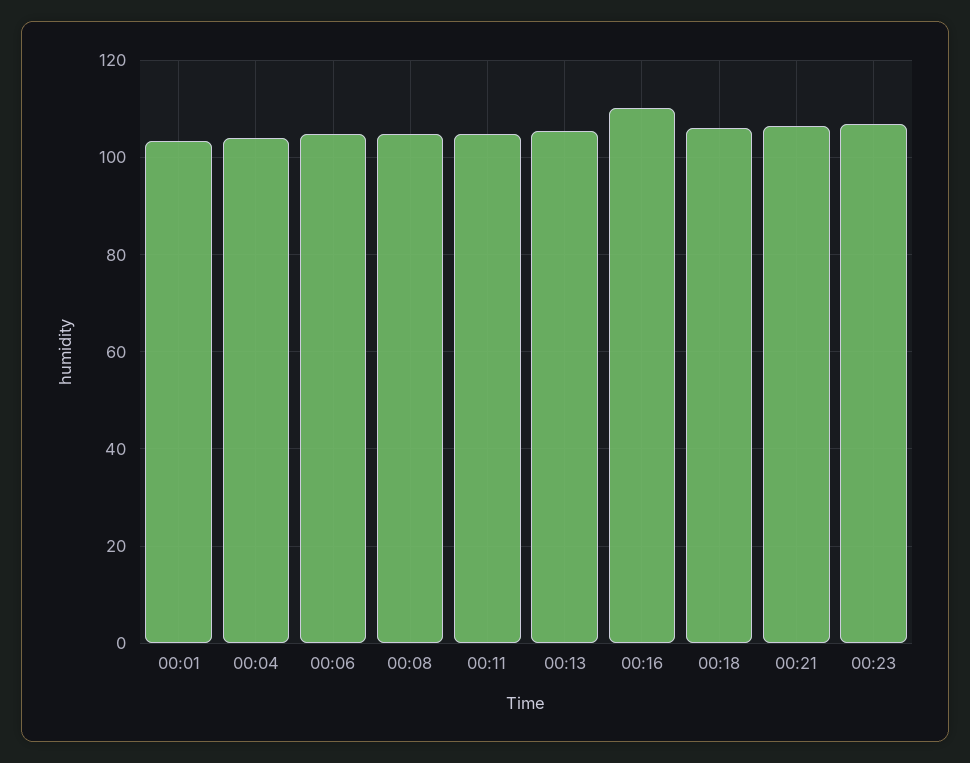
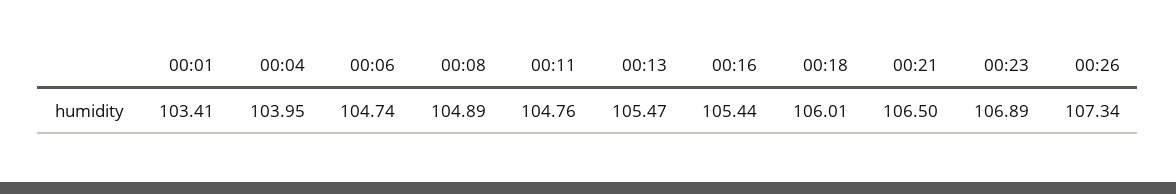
00:16: 110 -> 105.44
00:26: none -> 107.34

